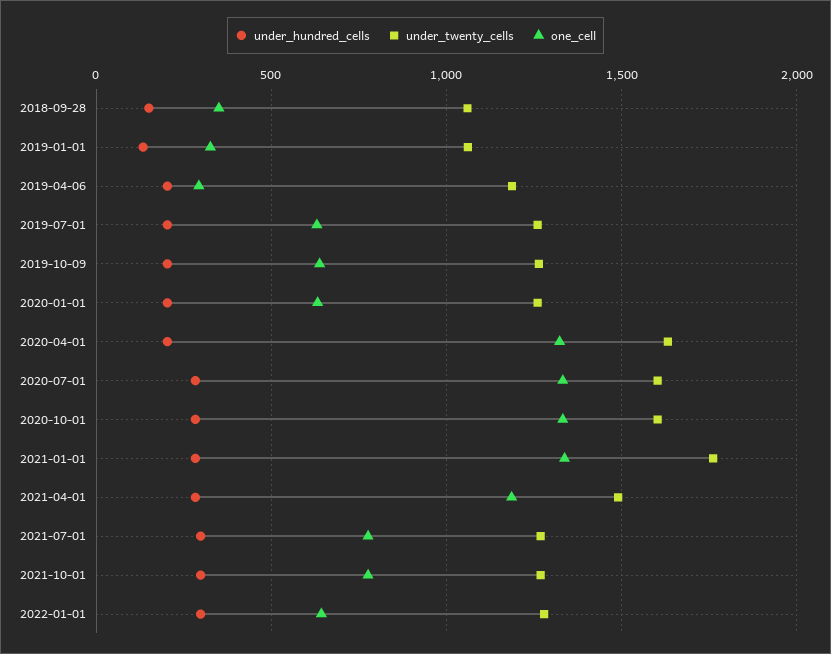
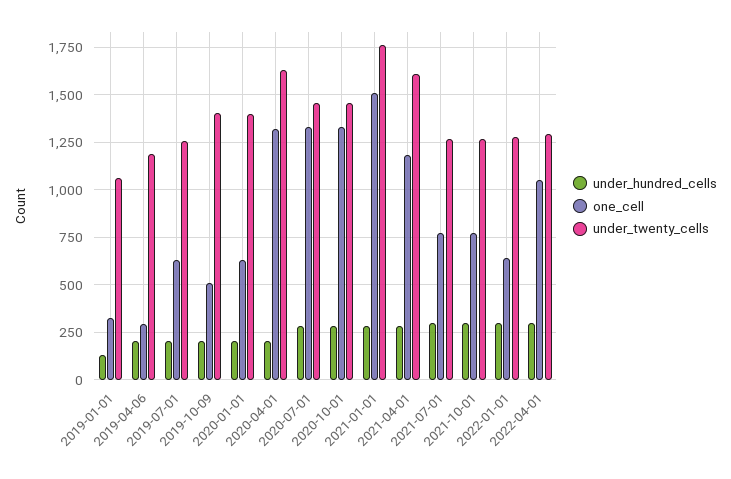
under_hundred_cells, 2018-09-28: 150 -> none
under_twenty_cells, 2018-09-28: 1050 -> none
one_cell, 2018-09-28: 350 -> none
under_twenty_cells, 2019-10-09: 1250 -> 1400
one_cell, 2019-10-09: 650 -> 500
under_twenty_cells, 2020-01-01: 1250 -> 1400
under_twenty_cells, 2020-07-01: 1600 -> 1450
under_twenty_cells, 2020-10-01: 1600 -> 1450
one_cell, 2021-01-01: 1350 -> 1500
under_twenty_cells, 2021-04-01: 1500 -> 1600
under_hundred_cells, 2022-04-01: none -> 300
one_cell, 2022-04-01: none -> 1050
under_twenty_cells, 2022-04-01: none -> 1300

